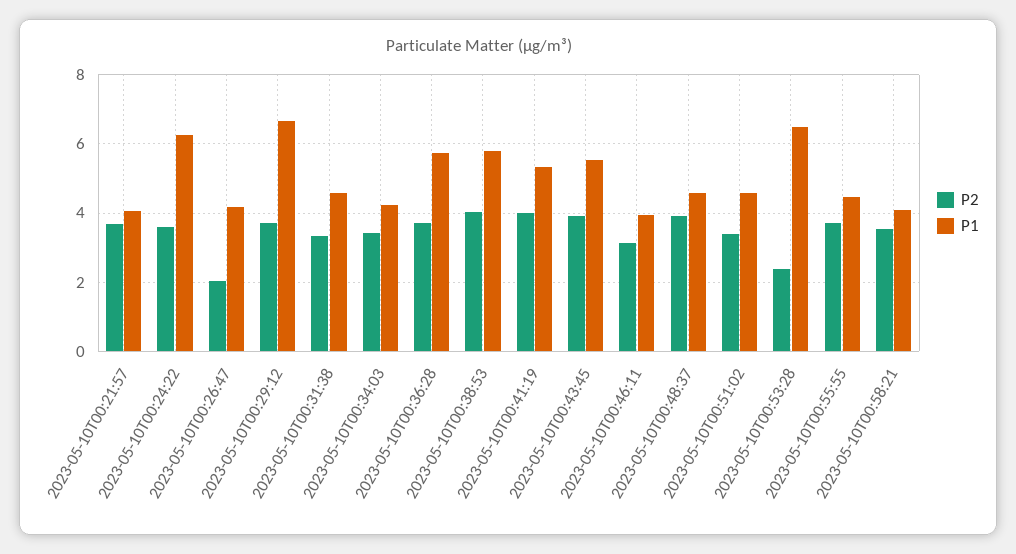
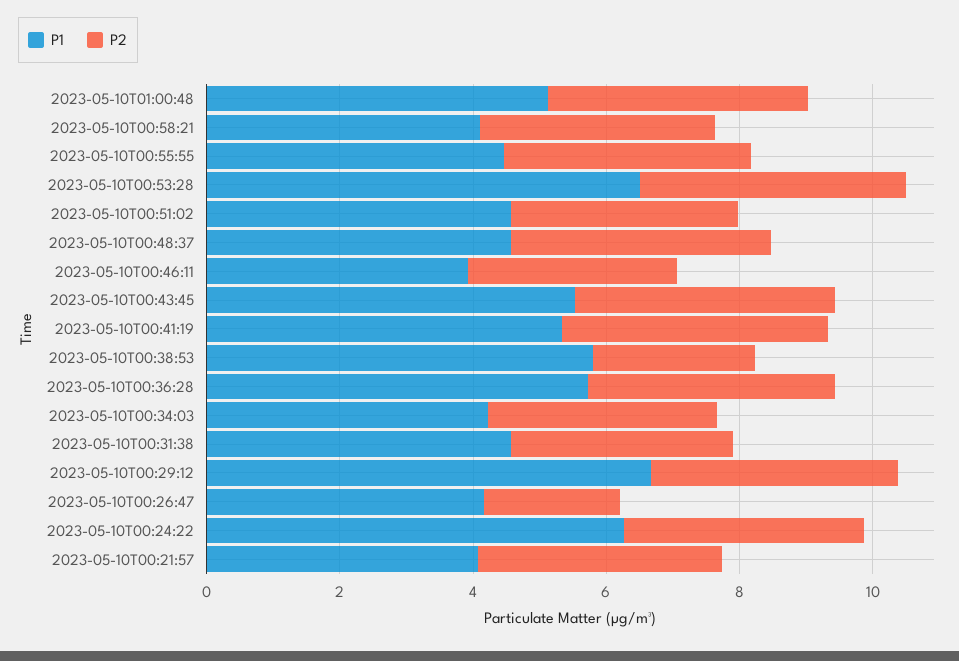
P2, 2023-05-10T00:38:53: 4 -> 2.5
P2, 2023-05-10T00:53:28: 2.4 -> 4
P1, 2023-05-10T01:00:48: none -> 5
P2, 2023-05-10T01:00:48: none -> 4

